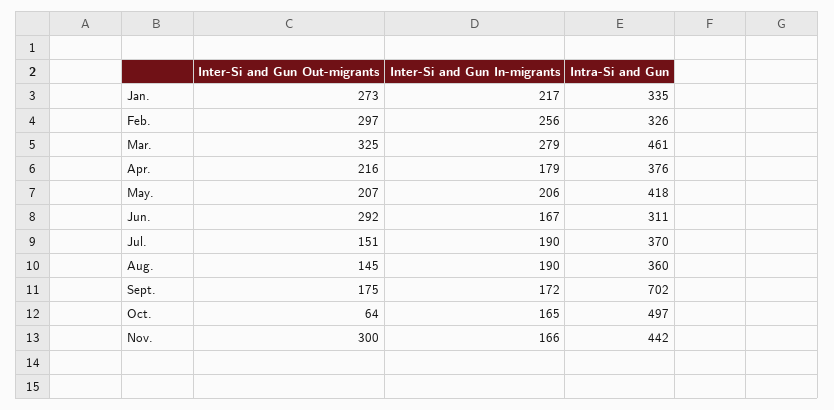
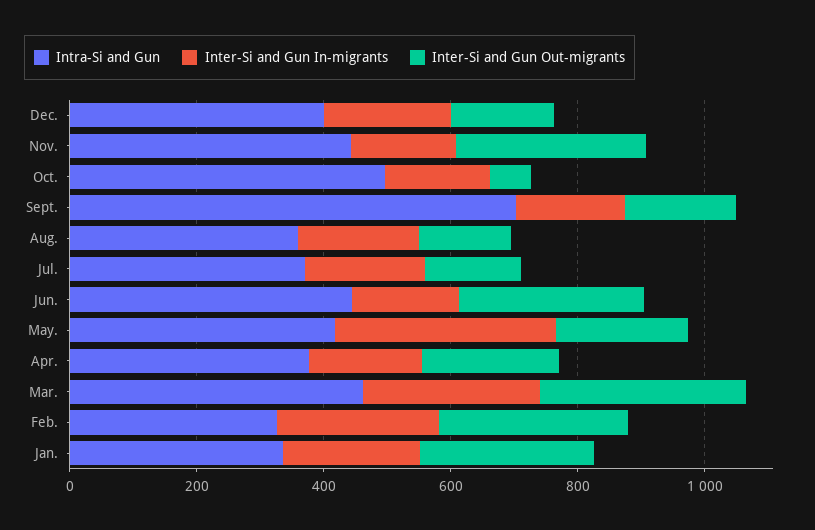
Inter-Si and Gun In-migrants, May.: 206 -> 350
Intra-Si and Gun, Jun.: 311 -> 450
Intra-Si and Gun, Dec.: none -> 400
Inter-Si and Gun In-migrants, Dec.: none -> 200
Inter-Si and Gun Out-migrants, Dec.: none -> 150

